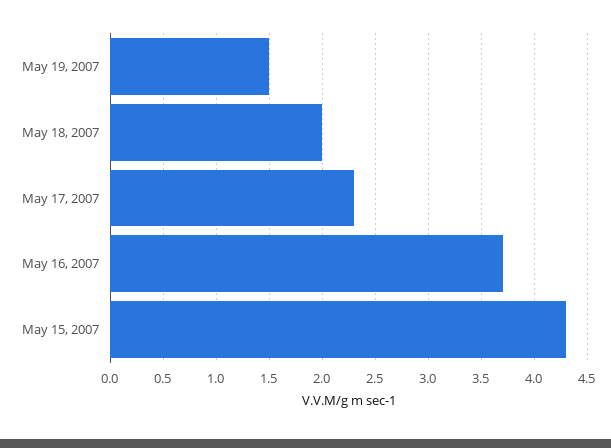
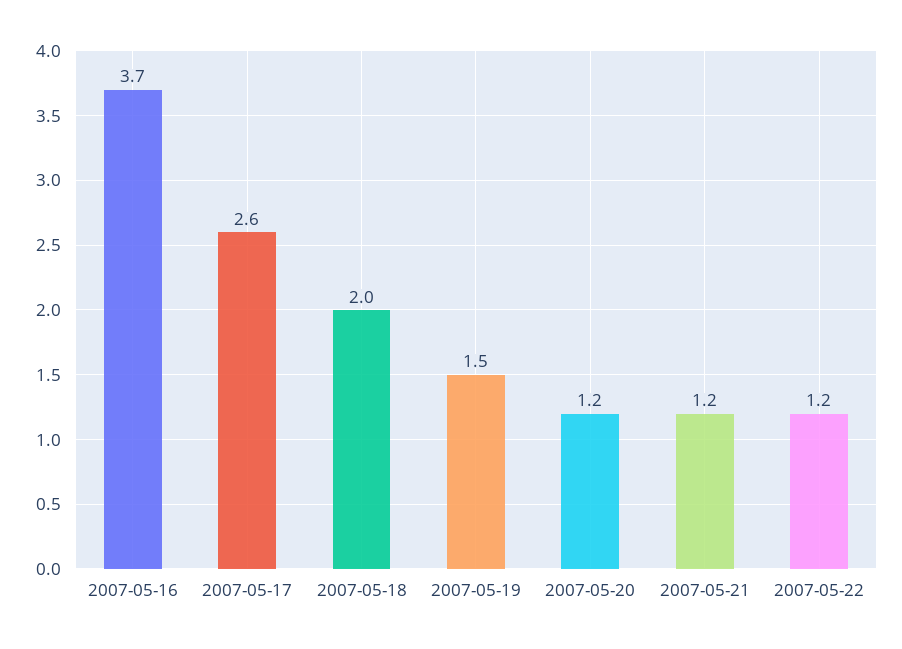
May 17, 2007: 2.3 -> 2.6
May 15, 2007: 4.3 -> none
2007-05-20: none -> 1.2
2007-05-21: none -> 1.2
2007-05-22: none -> 1.2

